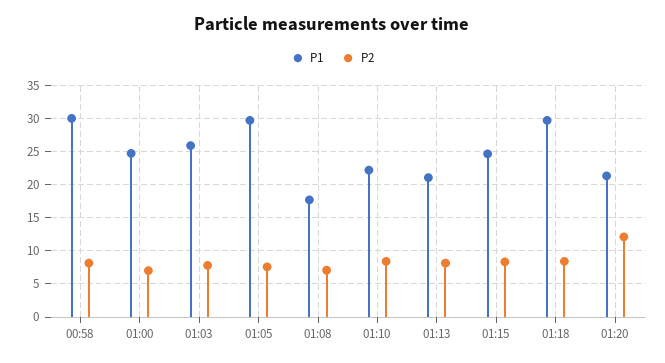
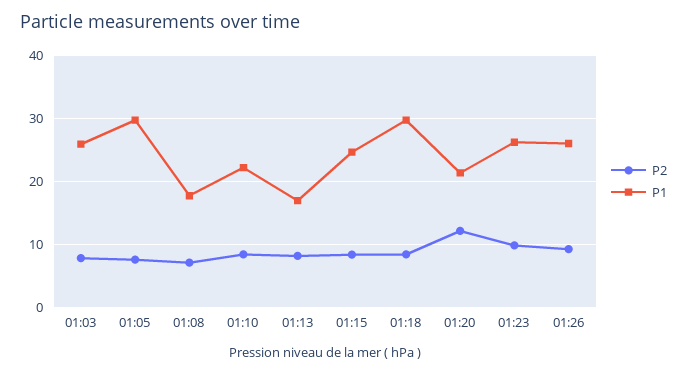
P1, 00:58: 30 -> none
P2, 00:58: 8 -> none
P1, 01:00: 25 -> none
P2, 01:00: 7 -> none
P1, 01:13: 21 -> 17
P2, 01:23: none -> 10
P1, 01:23: none -> 26
P2, 01:26: none -> 9
P1, 01:26: none -> 26

